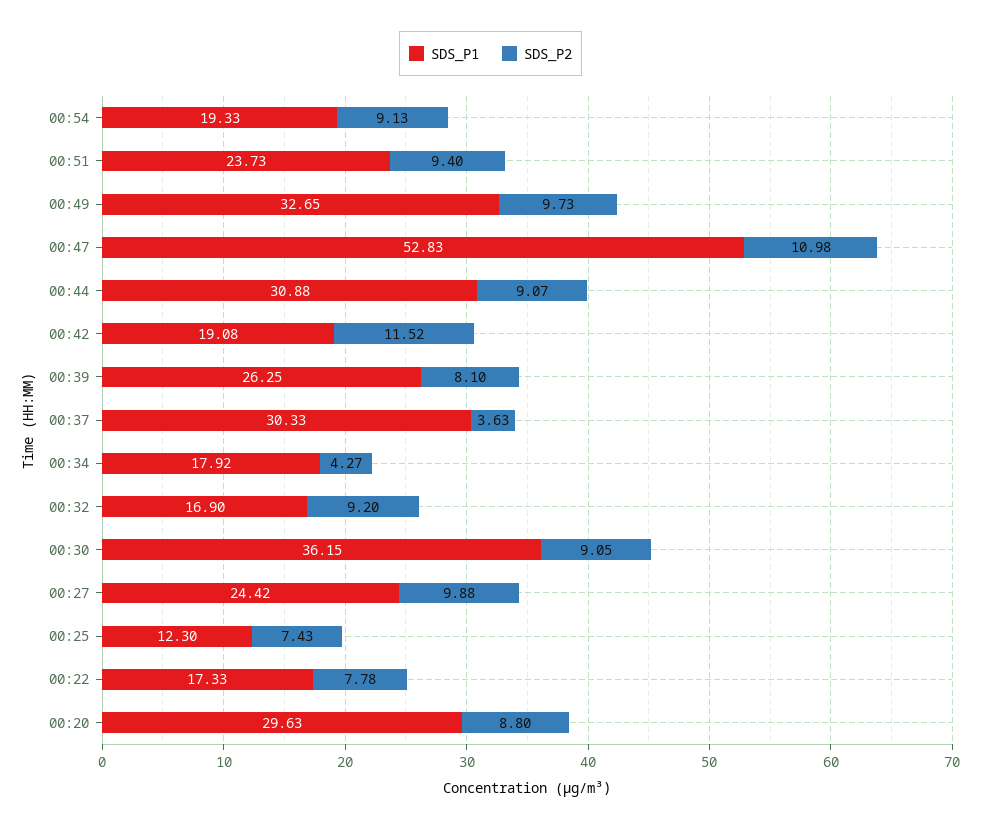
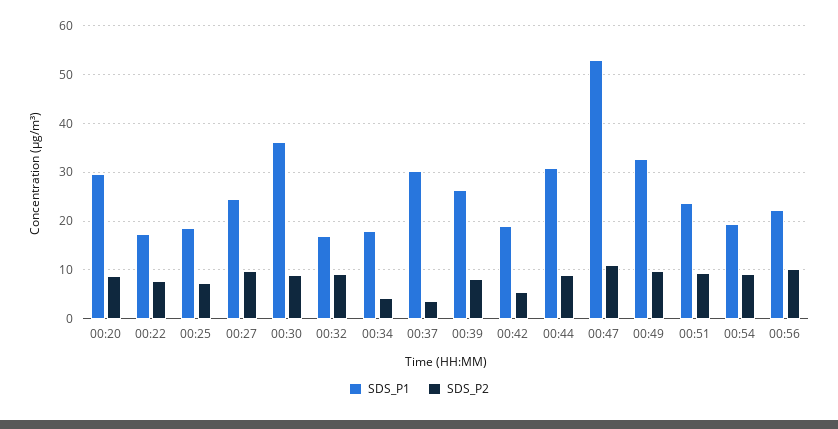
SDS_P2, 00:42: 11.52 -> 6
SDS_P1, 00:25: 12.3 -> 18
SDS_P1, 00:56: none -> 22
SDS_P2, 00:56: none -> 10

